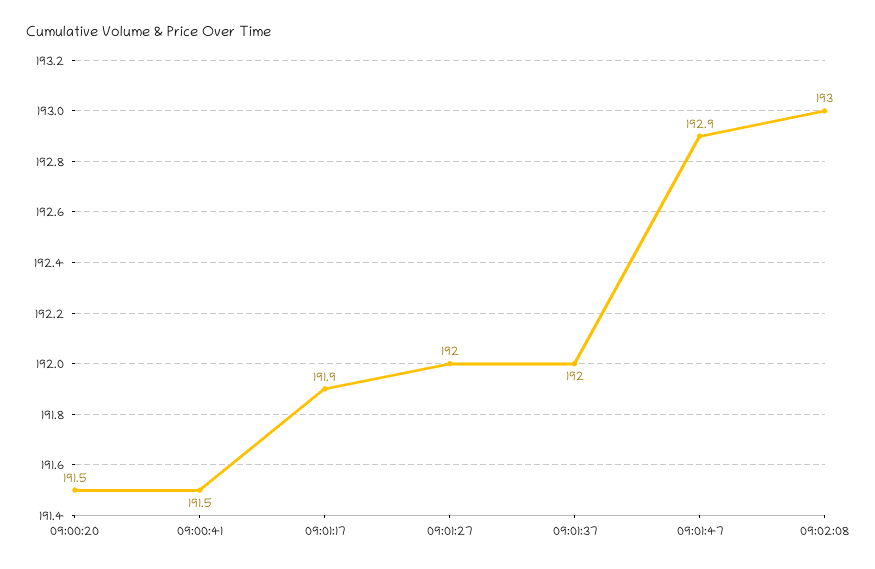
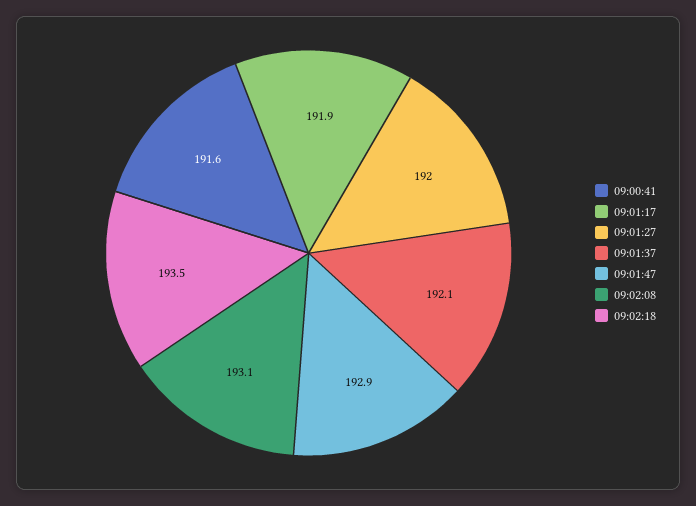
09:00:20: 191.5 -> none
09:00:41: 191.5 -> 191.6
09:01:37: 192 -> 192.1
09:02:08: 193 -> 193.1
09:02:18: none -> 193.5

